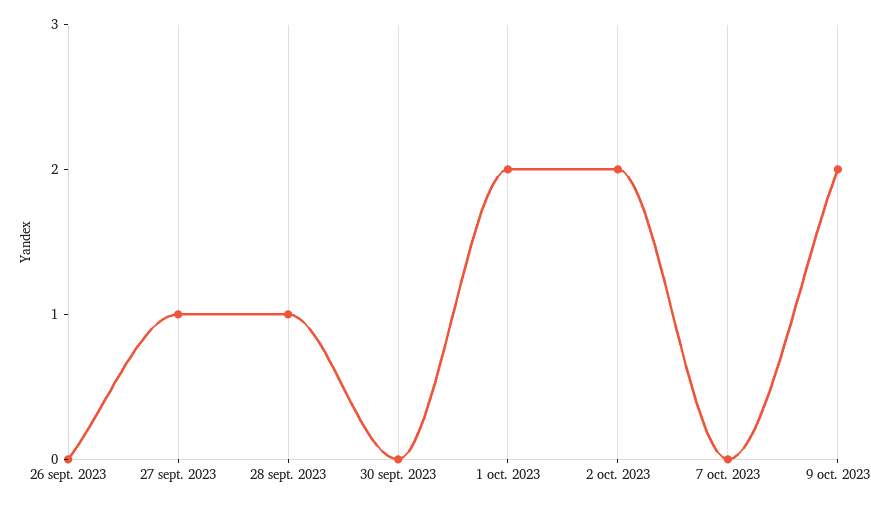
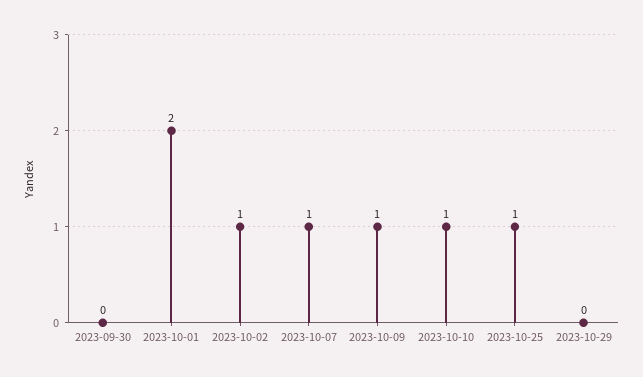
26 sept. 2023: 0 -> none
27 sept. 2023: 1 -> none
28 sept. 2023: 1 -> none
2 oct. 2023: 2 -> 1
7 oct. 2023: 0 -> 1
9 oct. 2023: 2 -> 1
2023-10-10: none -> 1
2023-10-25: none -> 1
2023-10-29: none -> 0

